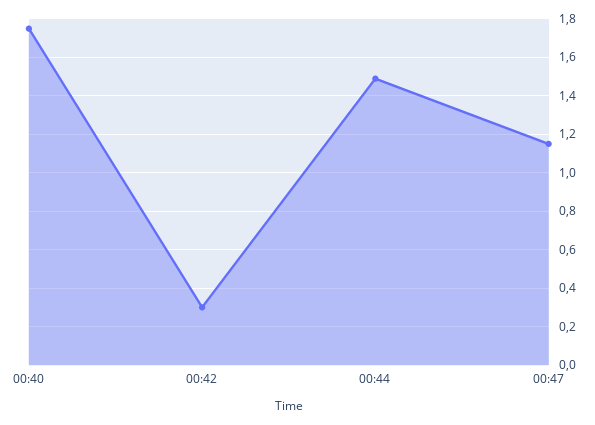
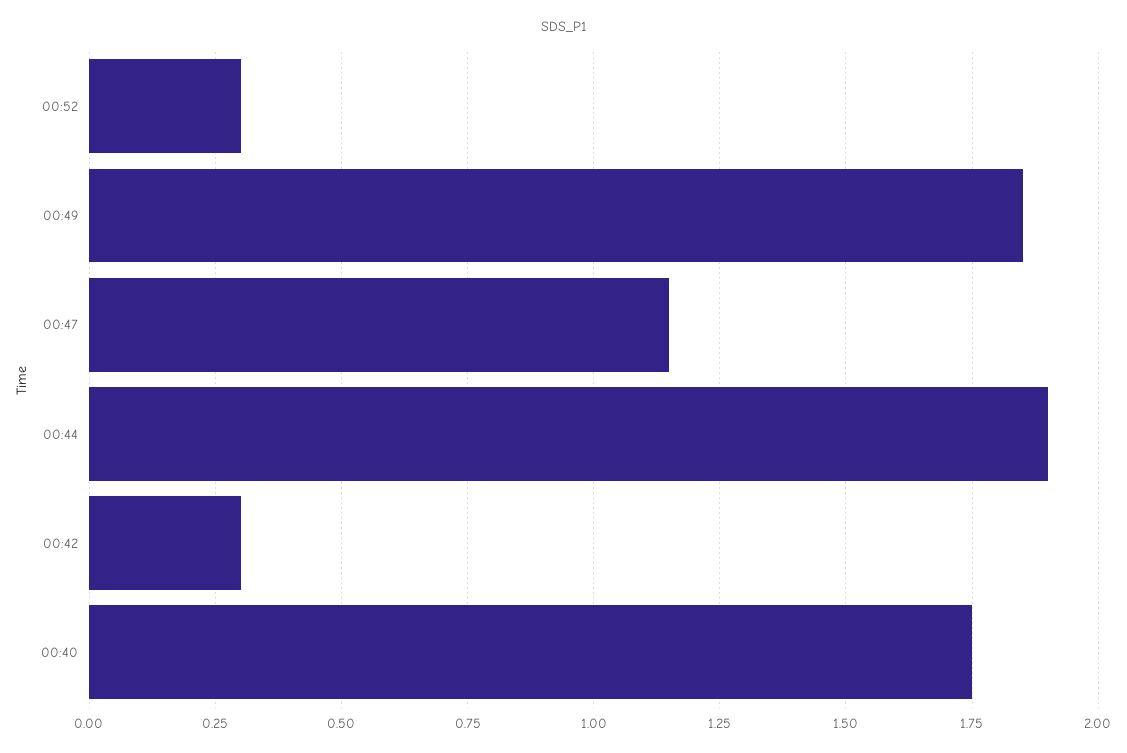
00:44: 1.5 -> 1.9
00:52: none -> 0.3
00:49: none -> 1.85

